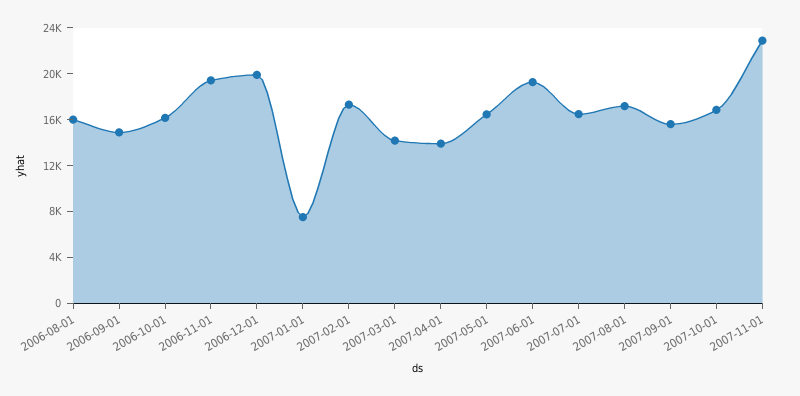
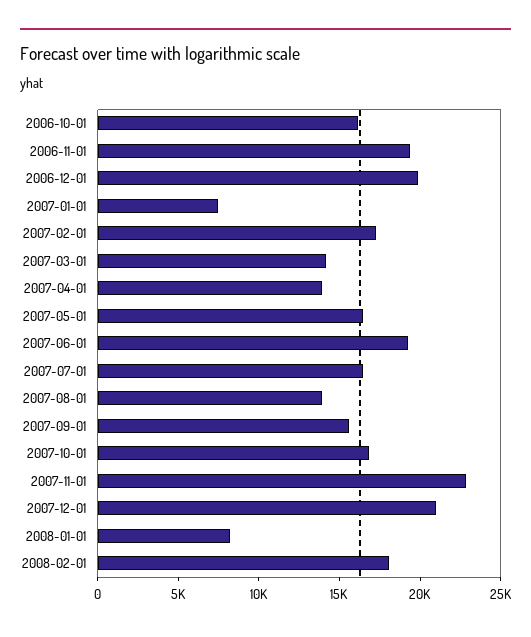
2006-08-01: 16000 -> none
2006-09-01: 15000 -> none
2007-08-01: 17000 -> 14000
2007-12-01: none -> 21000
2008-01-01: none -> 8000
2008-02-01: none -> 18000

